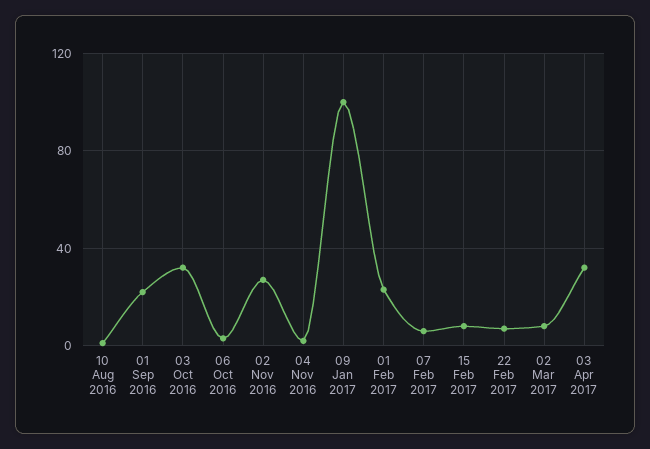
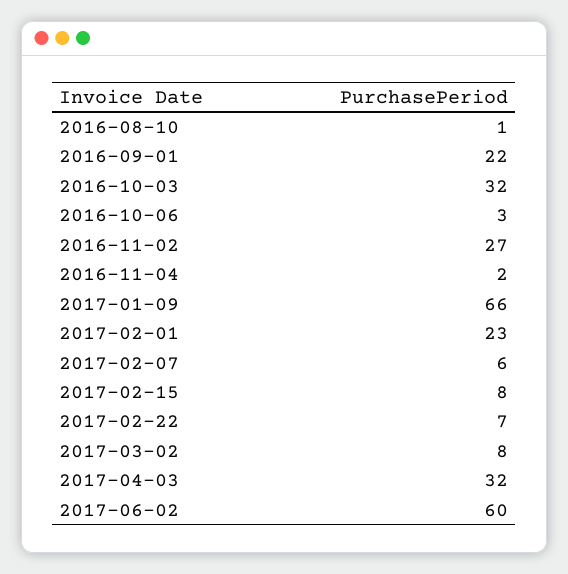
09 Jan 2017: 100 -> 66
2017-06-02: none -> 60

